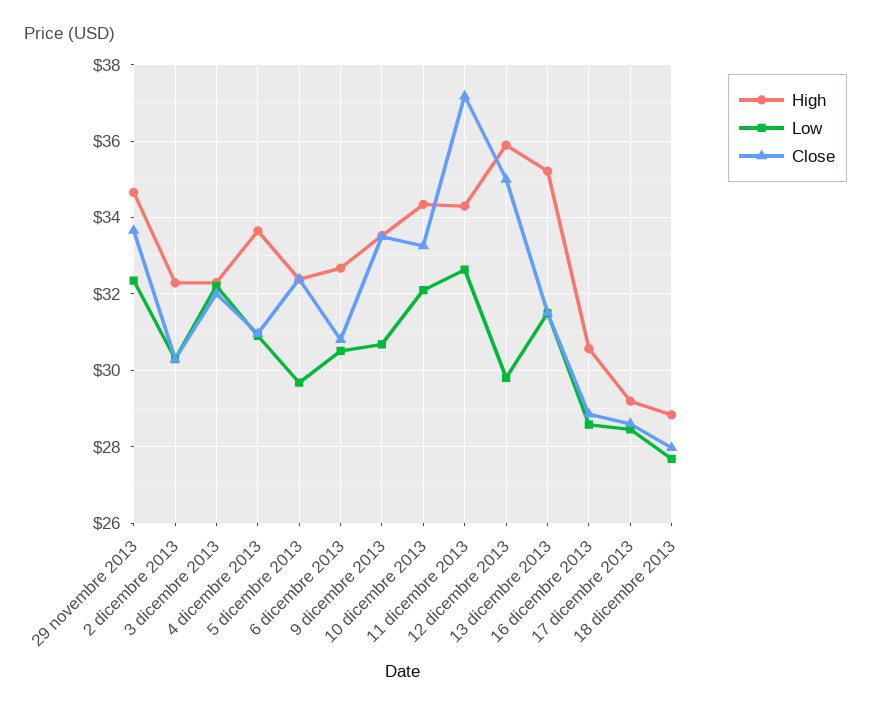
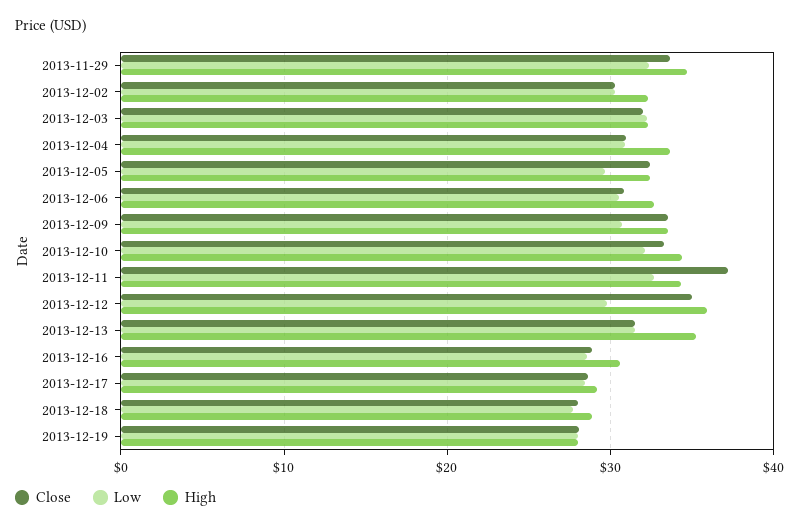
Close, 2013-12-19: none -> 28
Low, 2013-12-19: none -> 28
High, 2013-12-19: none -> 28

